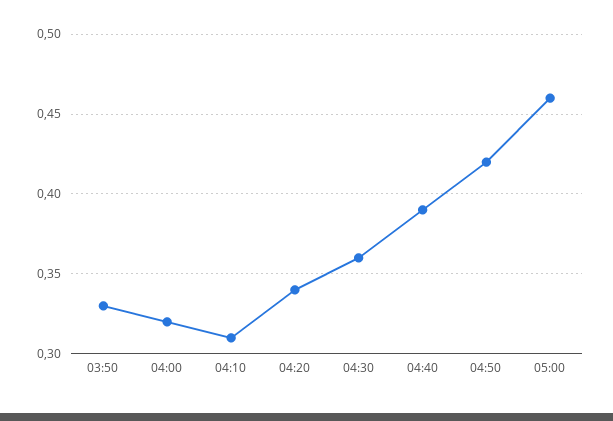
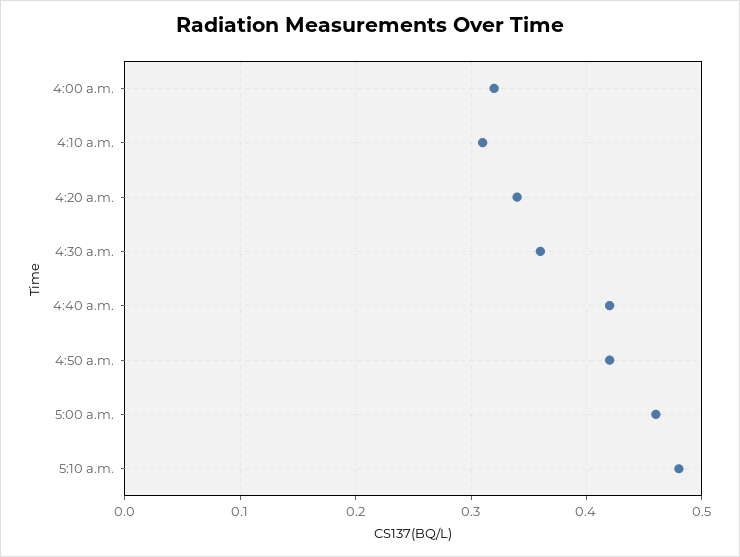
03:50: 0.33 -> none
04:40: 0.39 -> 0.42
5:10 a.m.: none -> 0.48

